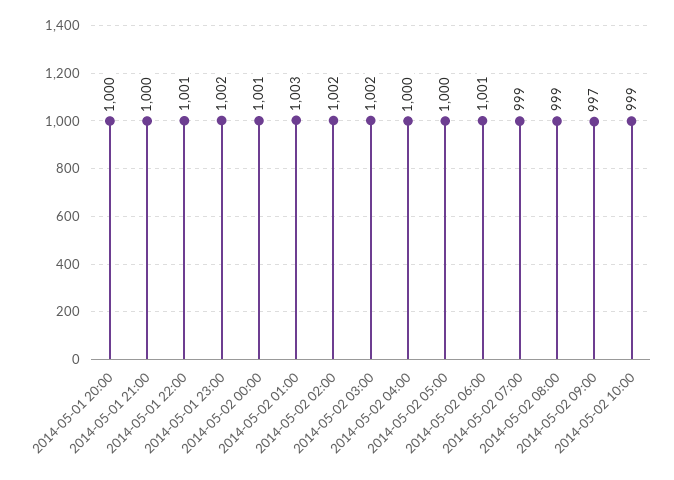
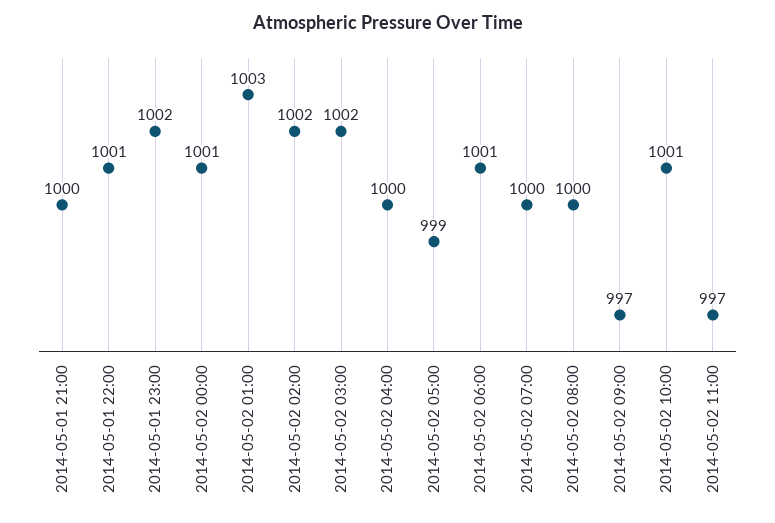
2014-05-01 20:00: 1000 -> none
2014-05-02 05:00: 1000 -> 999
2014-05-02 07:00: 999 -> 1000
2014-05-02 08:00: 999 -> 1000
2014-05-02 10:00: 999 -> 1001
2014-05-02 11:00: none -> 997

